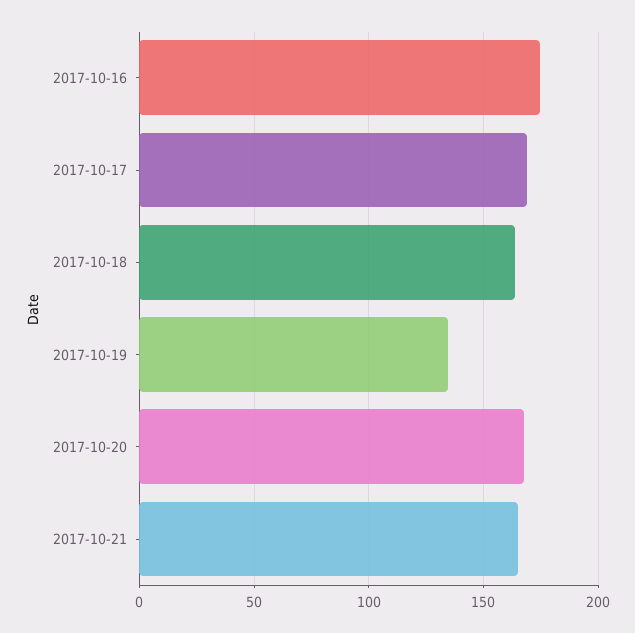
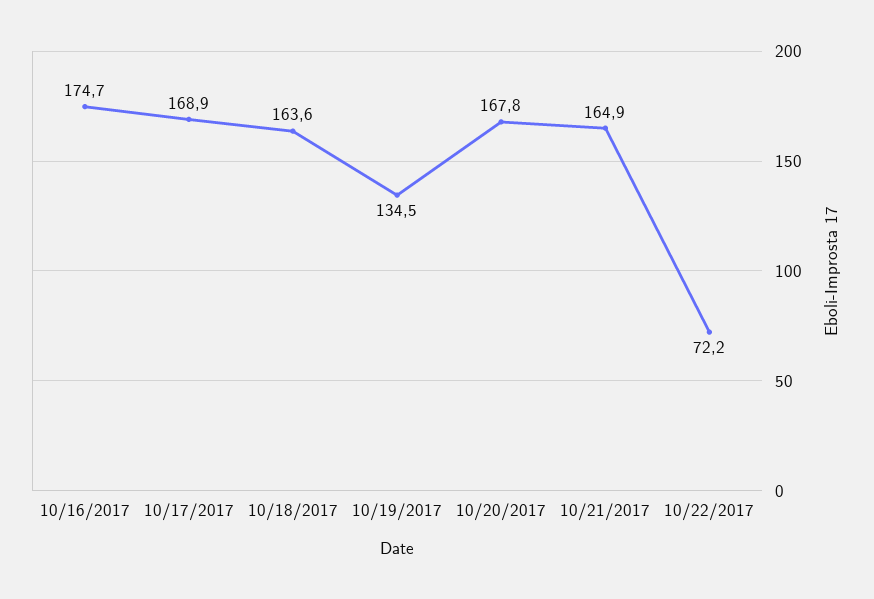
10/22/2017: none -> 72.2

